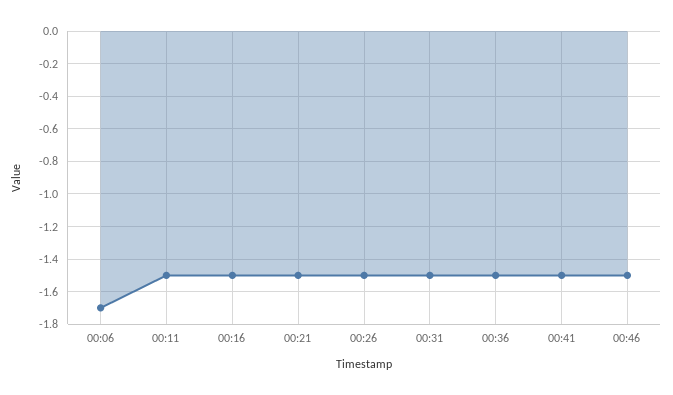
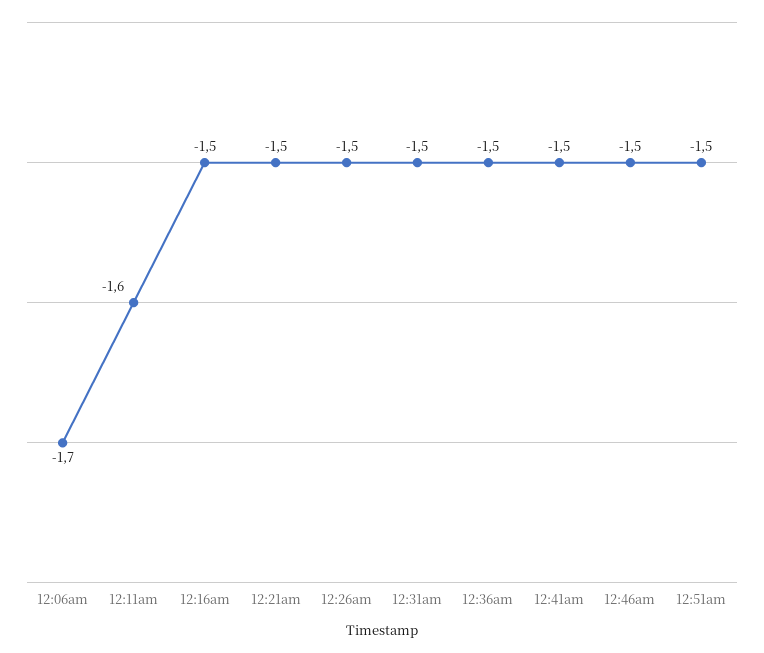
00:11: -1.5 -> -1.6
12:51am: none -> -1.5

